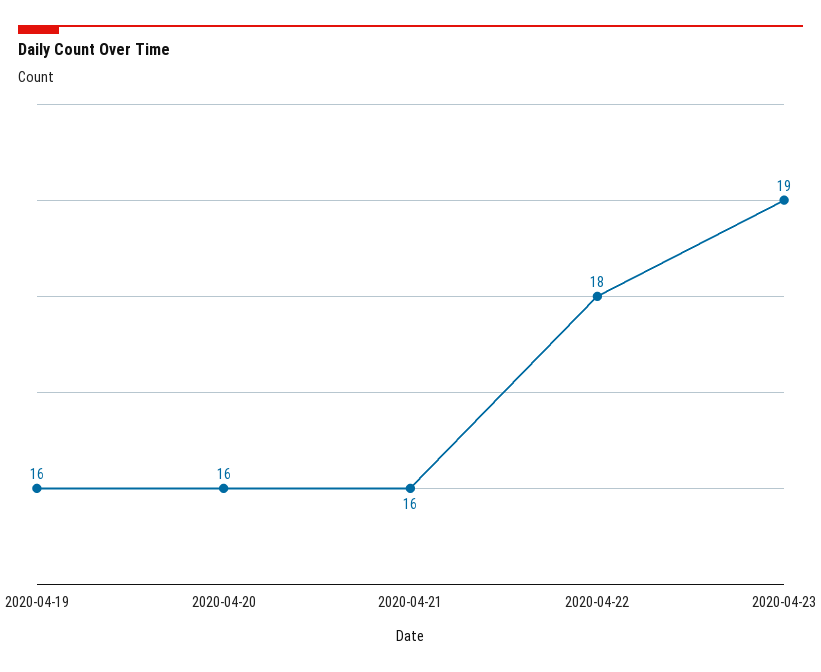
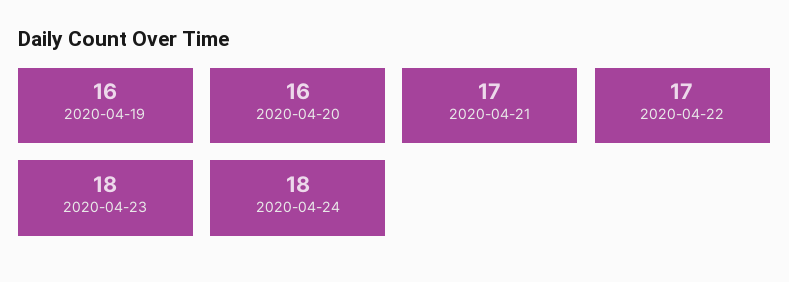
2020-04-21: 16 -> 17
2020-04-22: 18 -> 17
2020-04-23: 19 -> 18
2020-04-24: none -> 18

